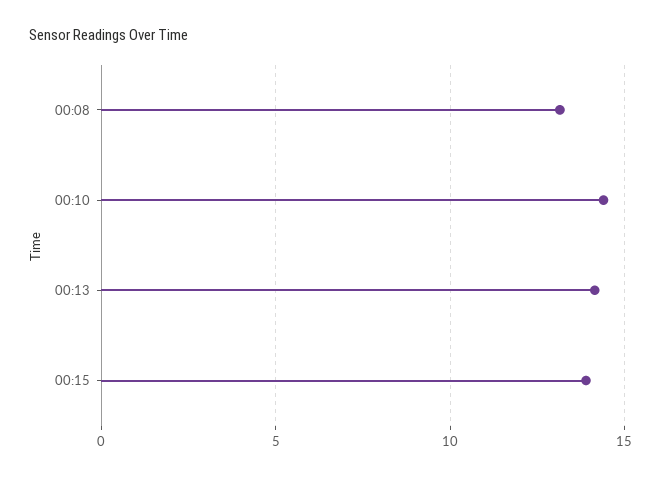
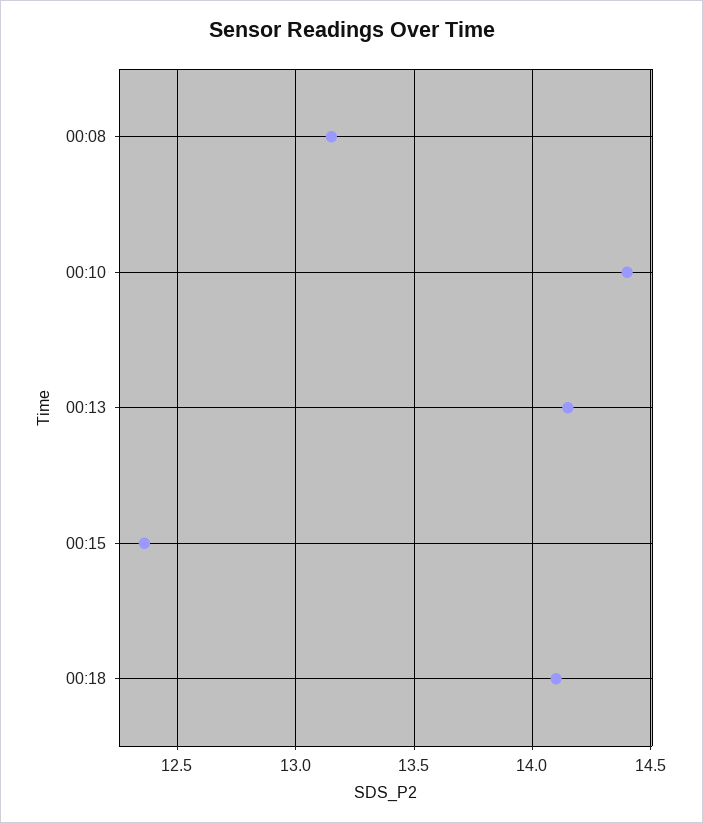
00:15: 14 -> 12.35
00:18: none -> 14.1

